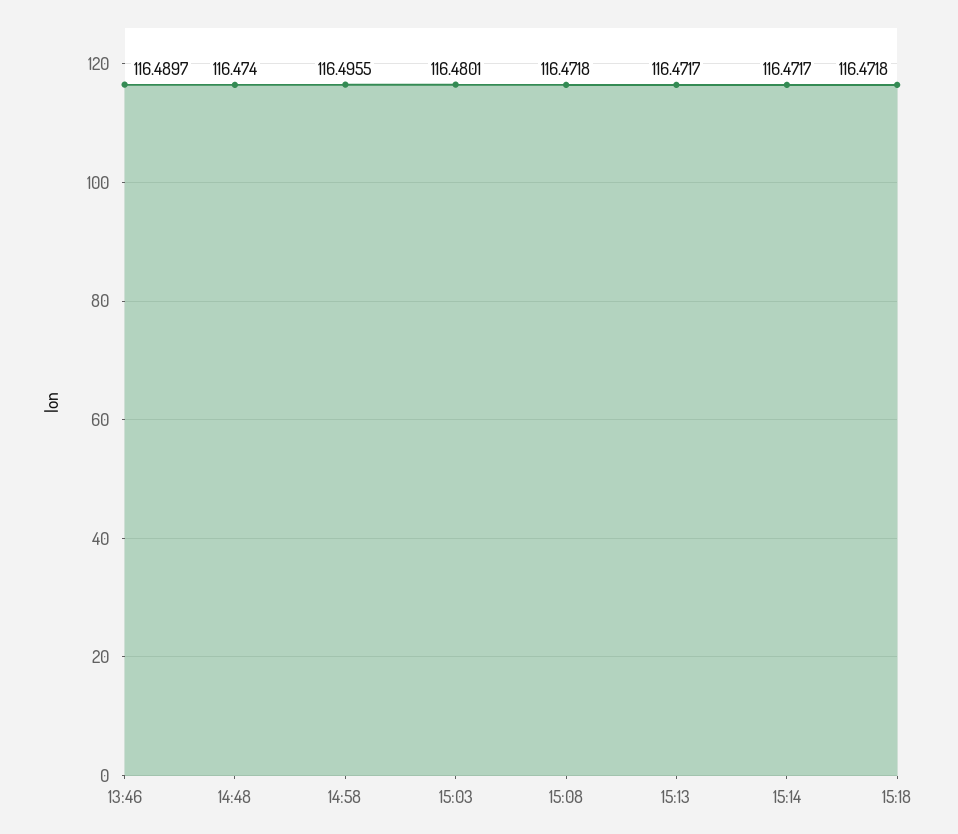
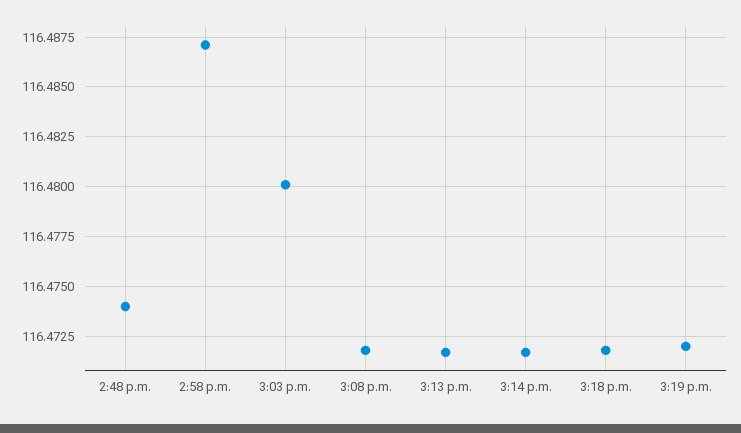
13:46: 116.4897 -> none
14:58: 116.4955 -> 116.487
3:19 p.m.: none -> 116.472

